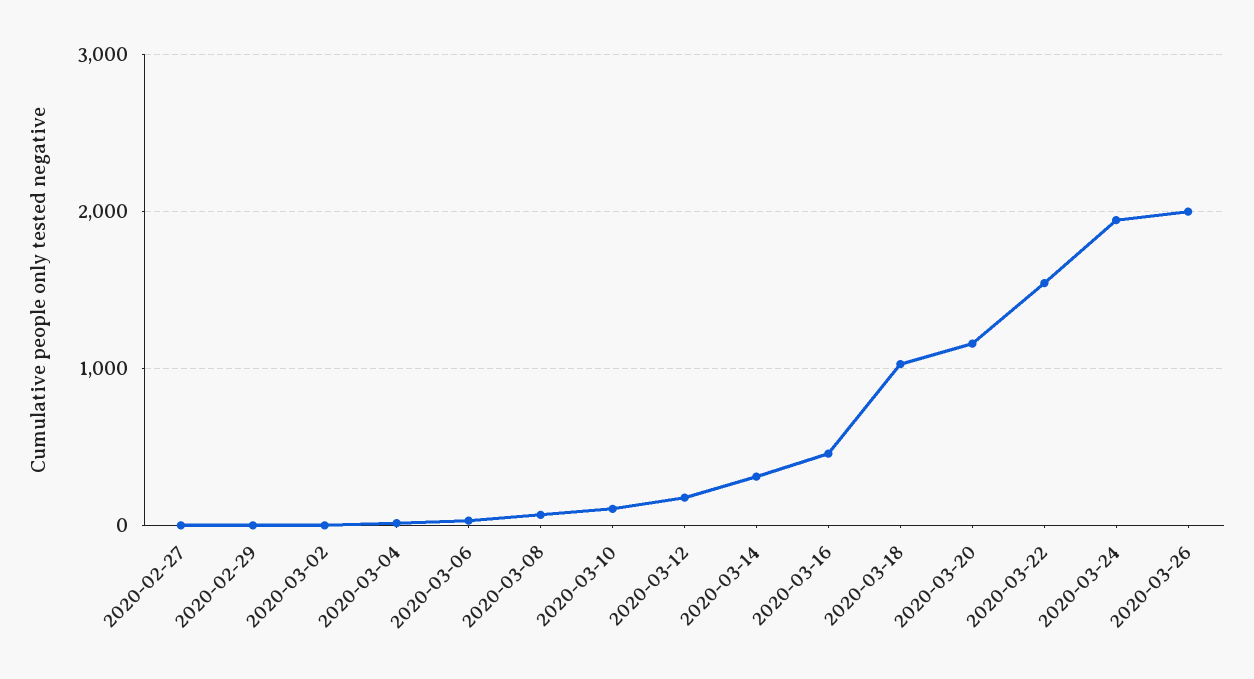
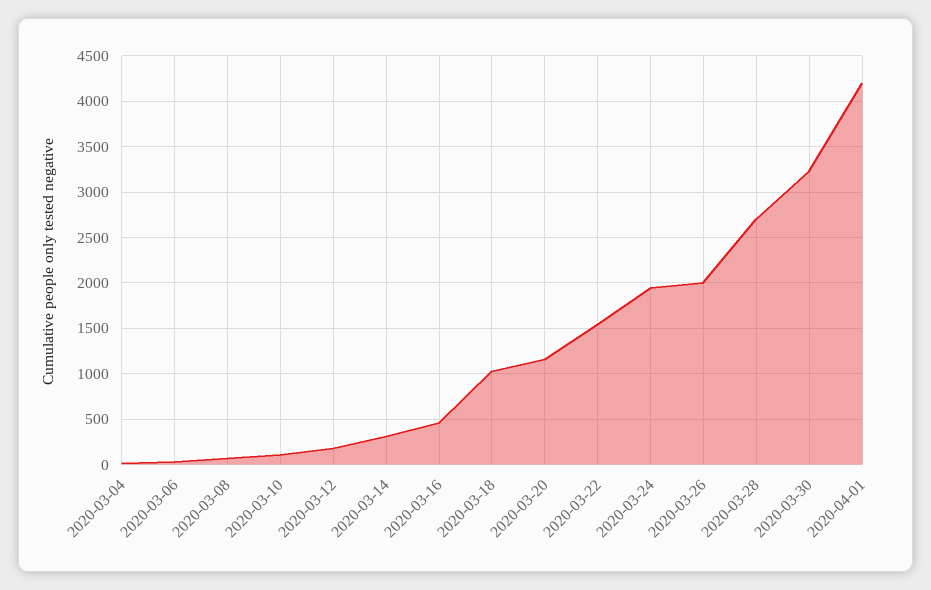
2020-02-27: 0 -> none
2020-02-29: 0 -> none
2020-03-02: 0 -> none
2020-03-28: none -> 2700
2020-03-30: none -> 3200
2020-04-01: none -> 4200

